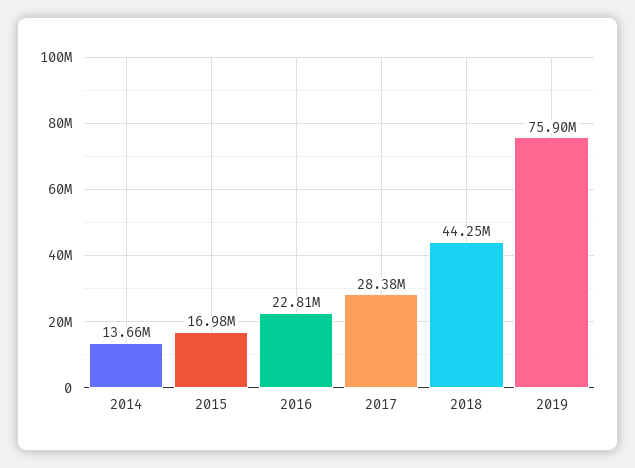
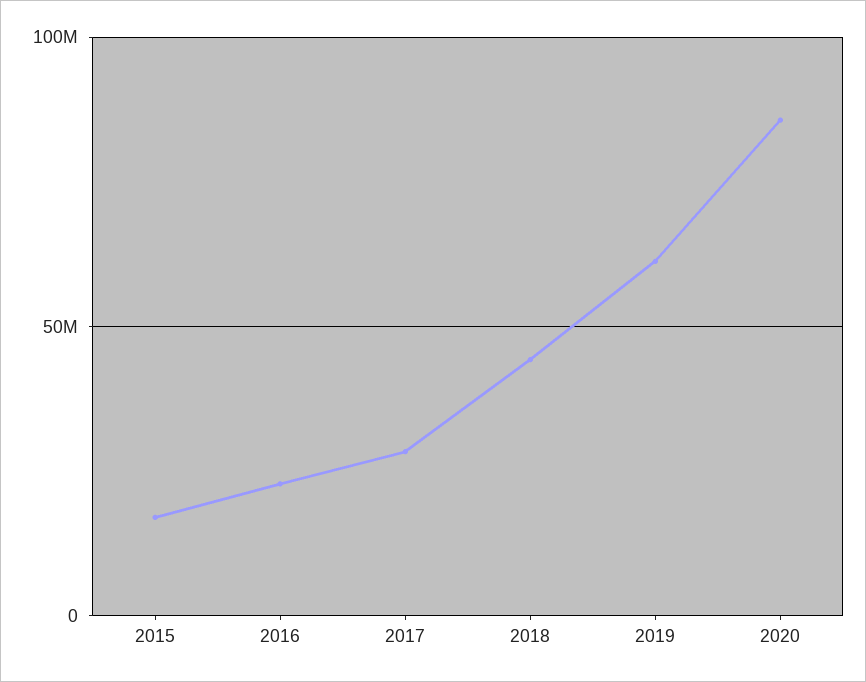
2014: 13660000 -> none
2019: 75900000 -> 60000000
2020: none -> 85000000

